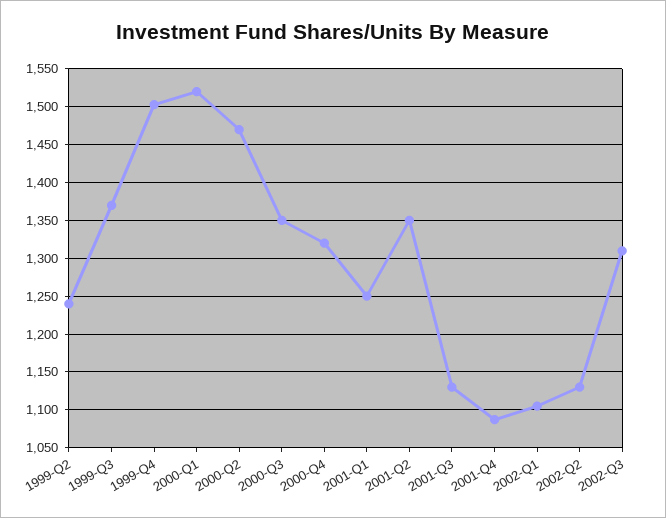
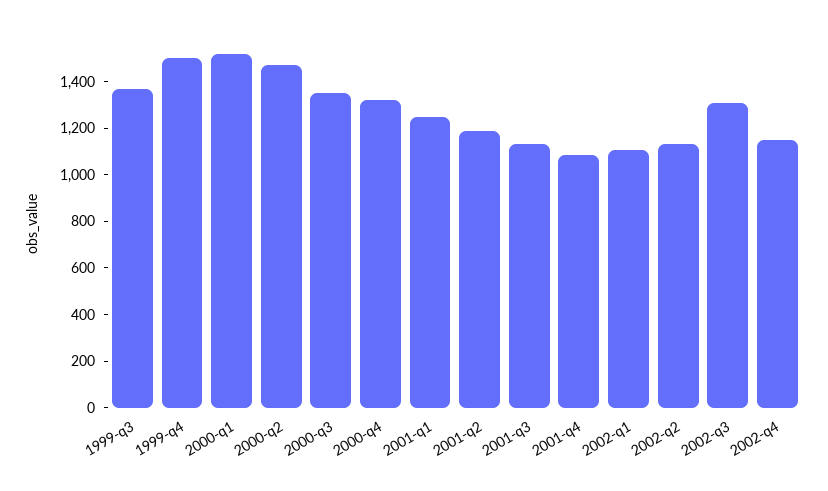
1999-Q2: 1240 -> none
2001-Q2: 1350 -> 1200
2002-q4: none -> 1150

